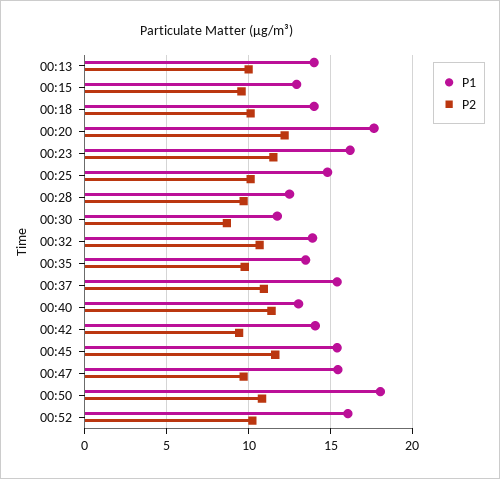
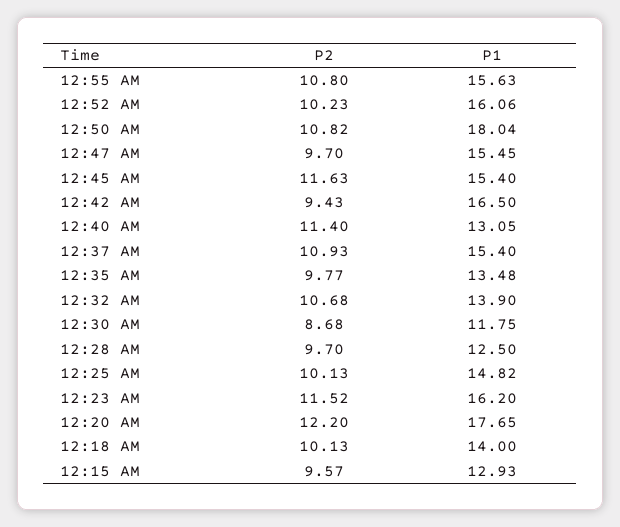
P1, 00:13: 14 -> none
P2, 00:13: 10 -> none
P1, 00:42: 14 -> 16.5
P2, 12:55 AM: none -> 10.8
P1, 12:55 AM: none -> 15.63

